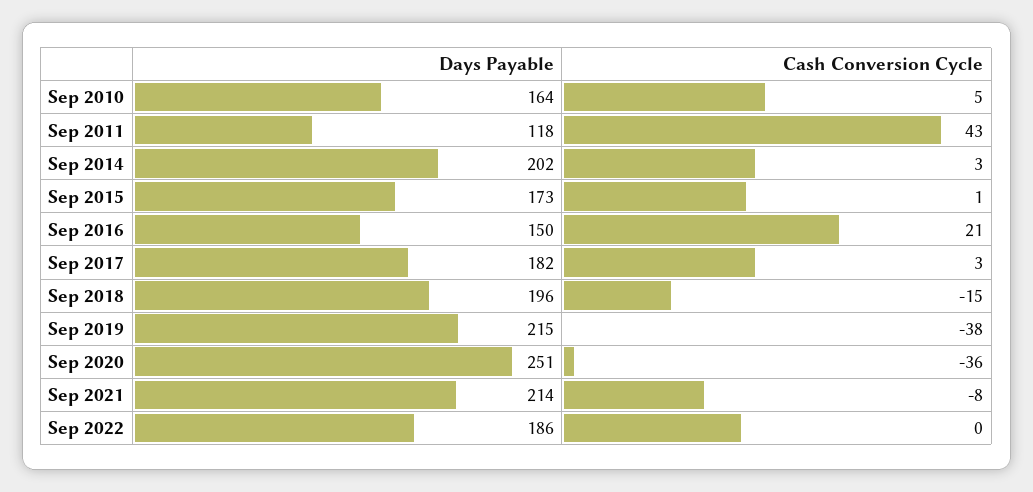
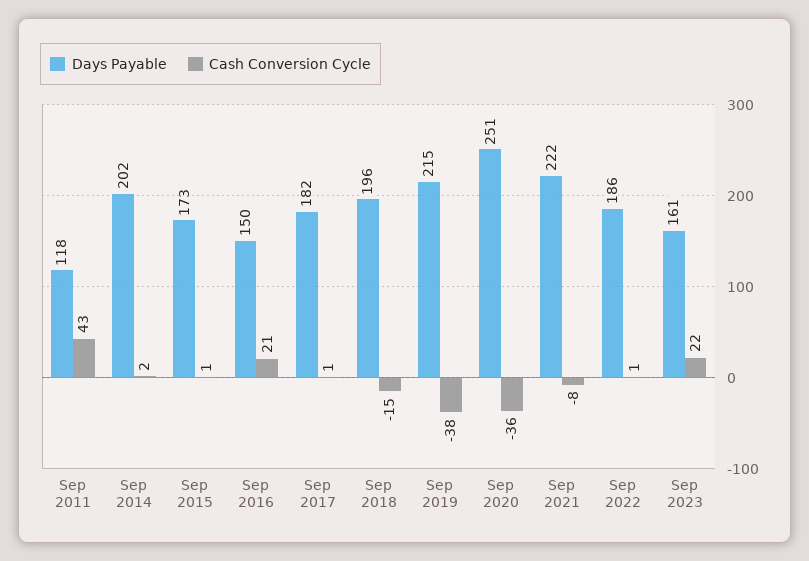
Days Payable, Sep 2010: 164 -> none
Cash Conversion Cycle, Sep 2010: 5 -> none
Cash Conversion Cycle, Sep 2014: 3 -> 2
Cash Conversion Cycle, Sep 2017: 3 -> 1
Days Payable, Sep 2021: 214 -> 222
Cash Conversion Cycle, Sep 2022: 0 -> 1
Days Payable, Sep 2023: none -> 161
Cash Conversion Cycle, Sep 2023: none -> 22

